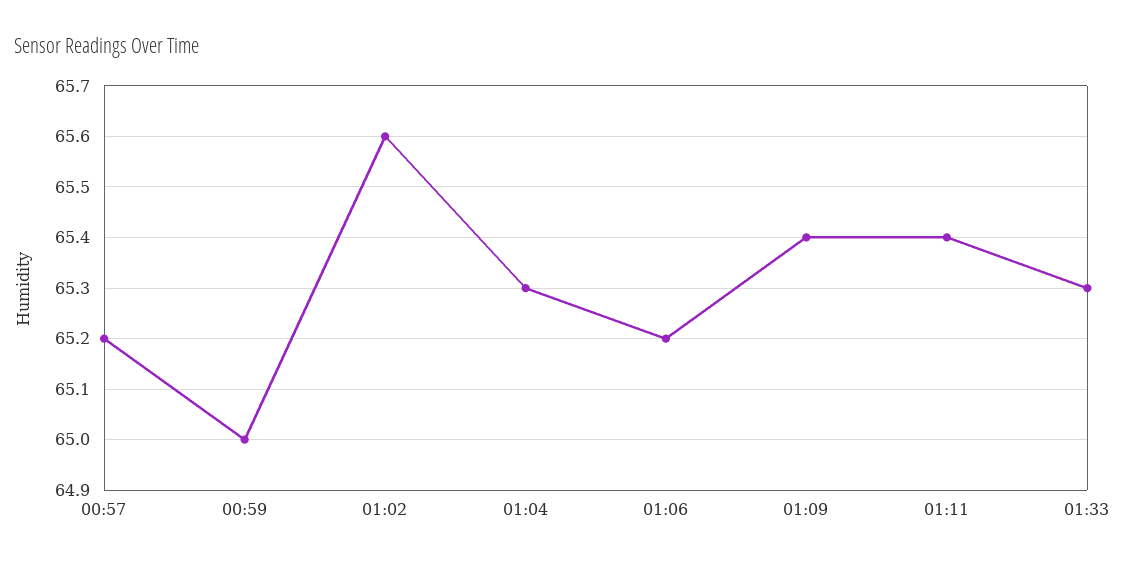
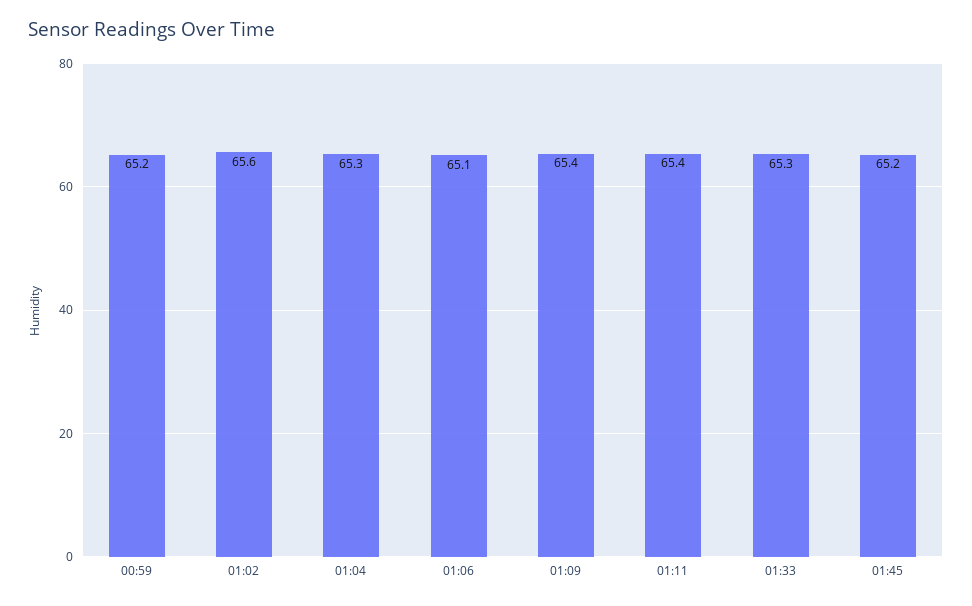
00:57: 65.2 -> none
00:59: 65 -> 65.2
01:06: 65.2 -> 65.1
01:45: none -> 65.2

